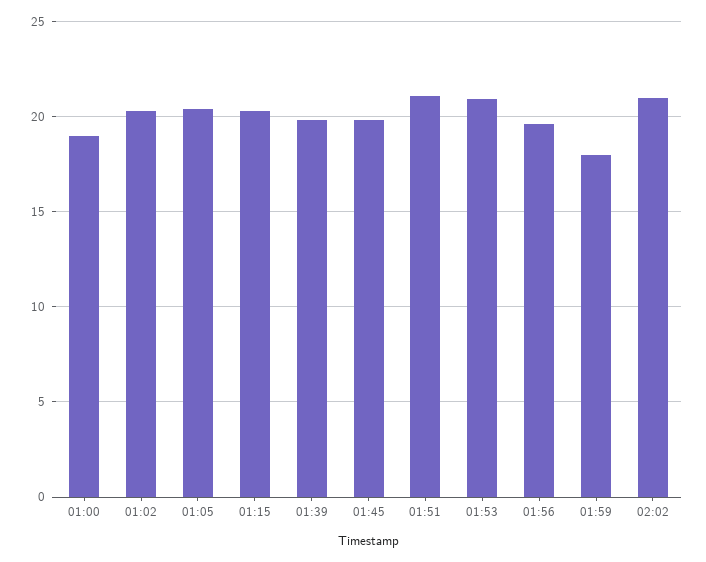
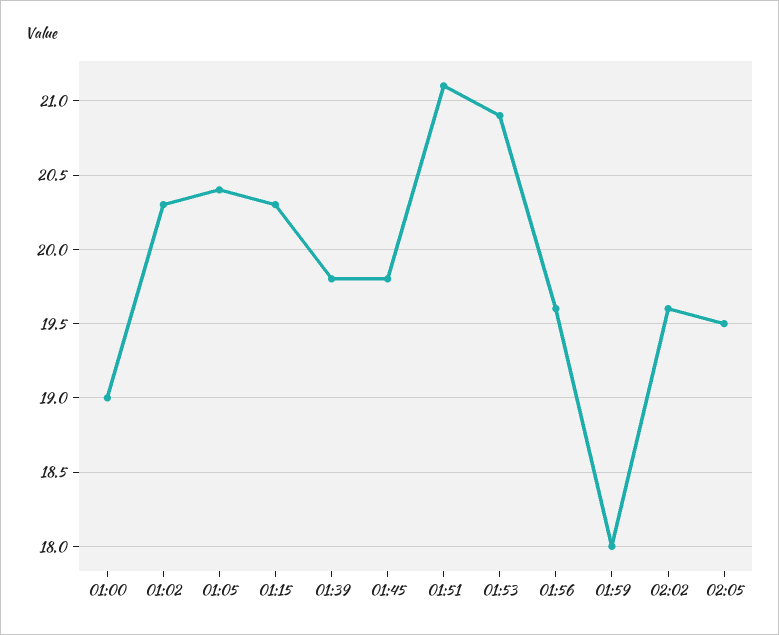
02:02: 21 -> 19.6
02:05: none -> 19.5

